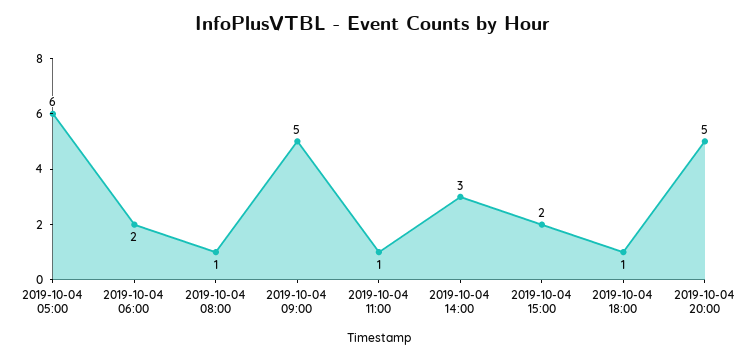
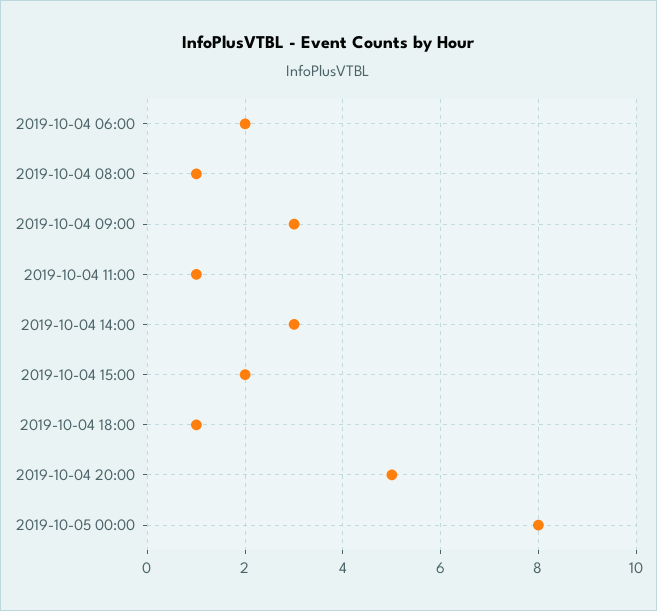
2019-10-04 05:00: 6 -> none
2019-10-04 09:00: 5 -> 3
2019-10-05 00:00: none -> 8

